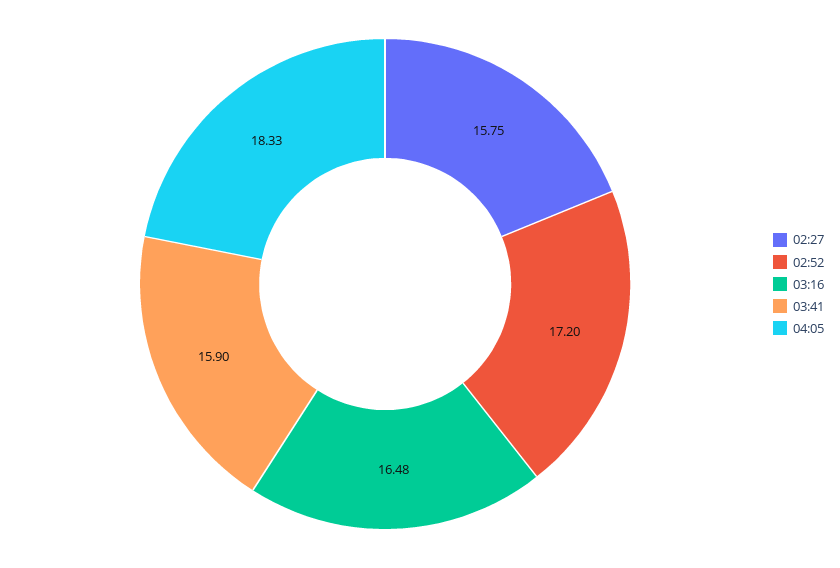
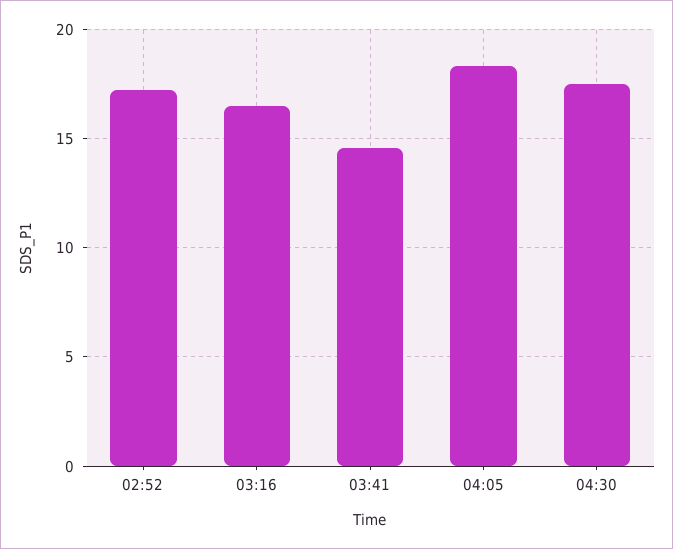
02:27: 15.75 -> none
03:41: 15.9 -> 14.5
04:30: none -> 17.5

